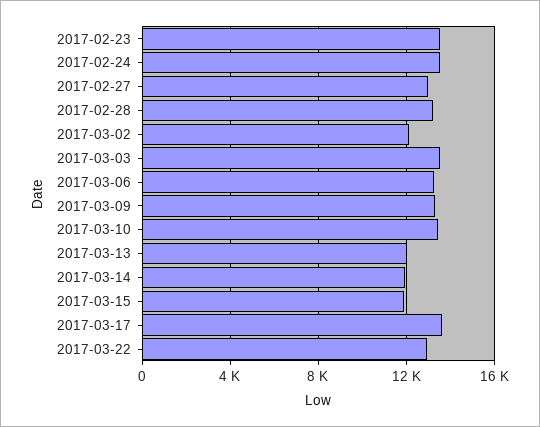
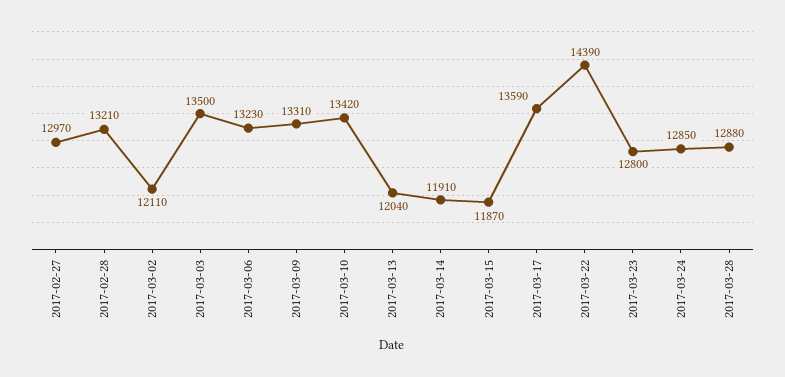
2017-02-23: 13500 -> none
2017-02-24: 13500 -> none
2017-03-22: 13000 -> 14390
2017-03-23: none -> 12800
2017-03-24: none -> 12850
2017-03-28: none -> 12880

